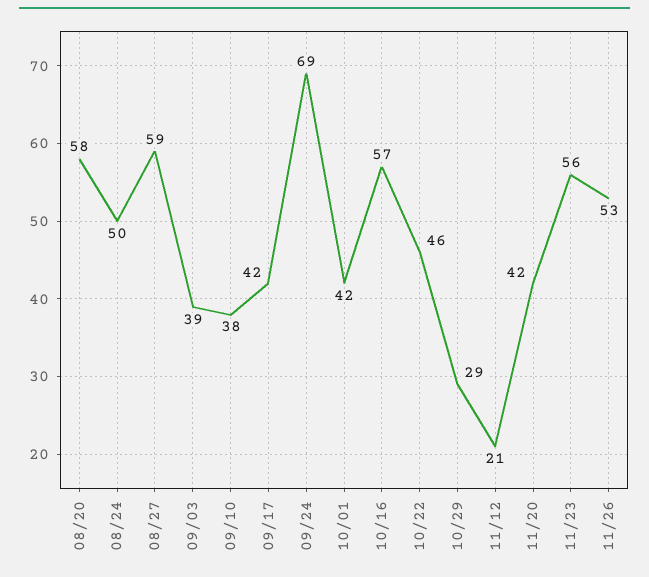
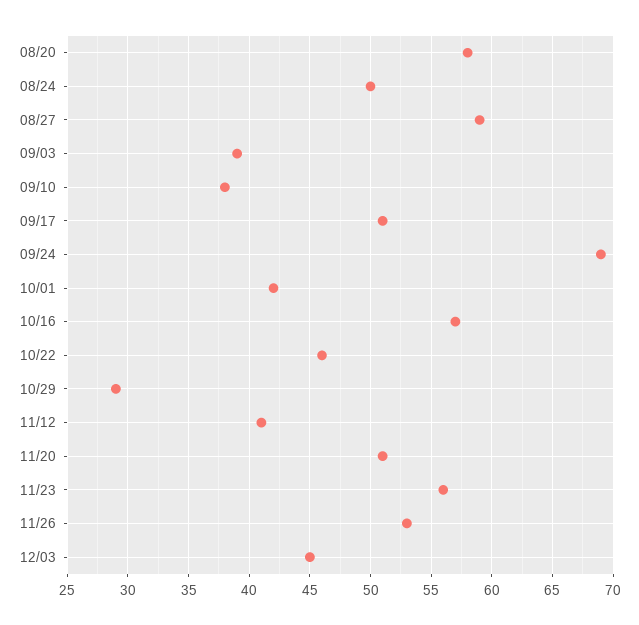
09/17: 42 -> 51
11/12: 21 -> 41
11/20: 42 -> 51
12/03: none -> 45

